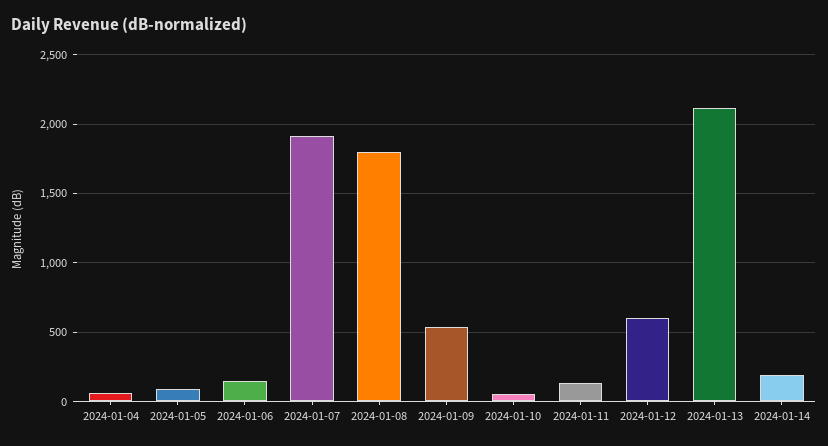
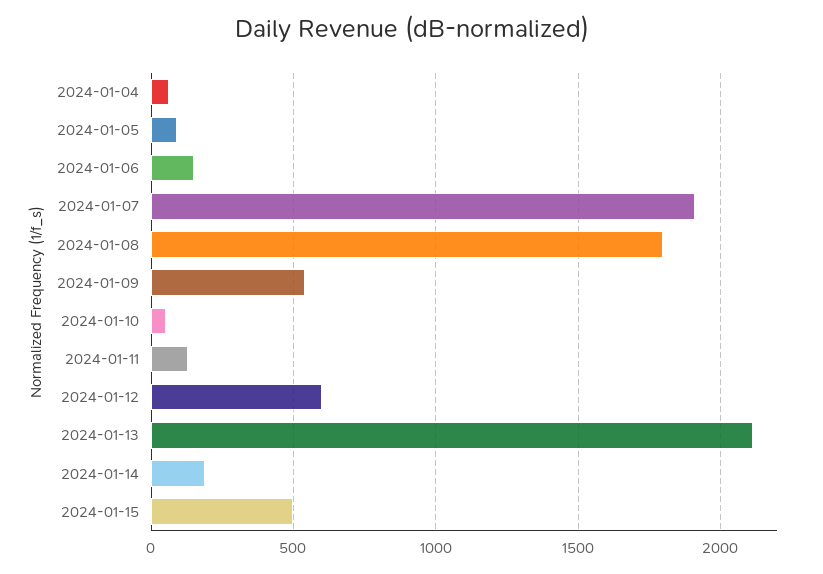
2024-01-15: none -> 500

